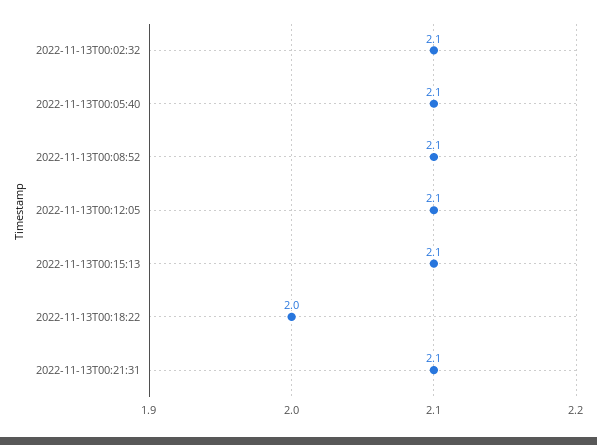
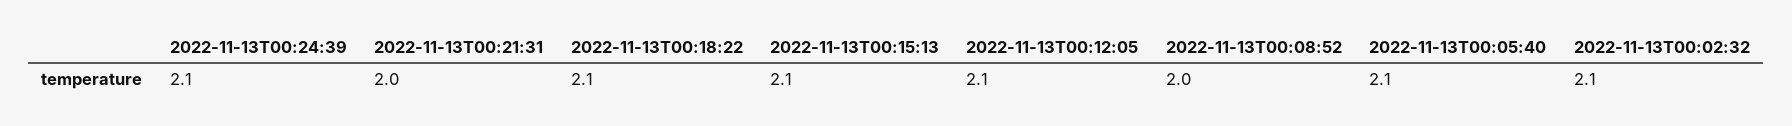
2022-11-13T00:08:52: 2.1 -> 2
2022-11-13T00:18:22: 2 -> 2.1
2022-11-13T00:21:31: 2.1 -> 2
2022-11-13T00:24:39: none -> 2.1

